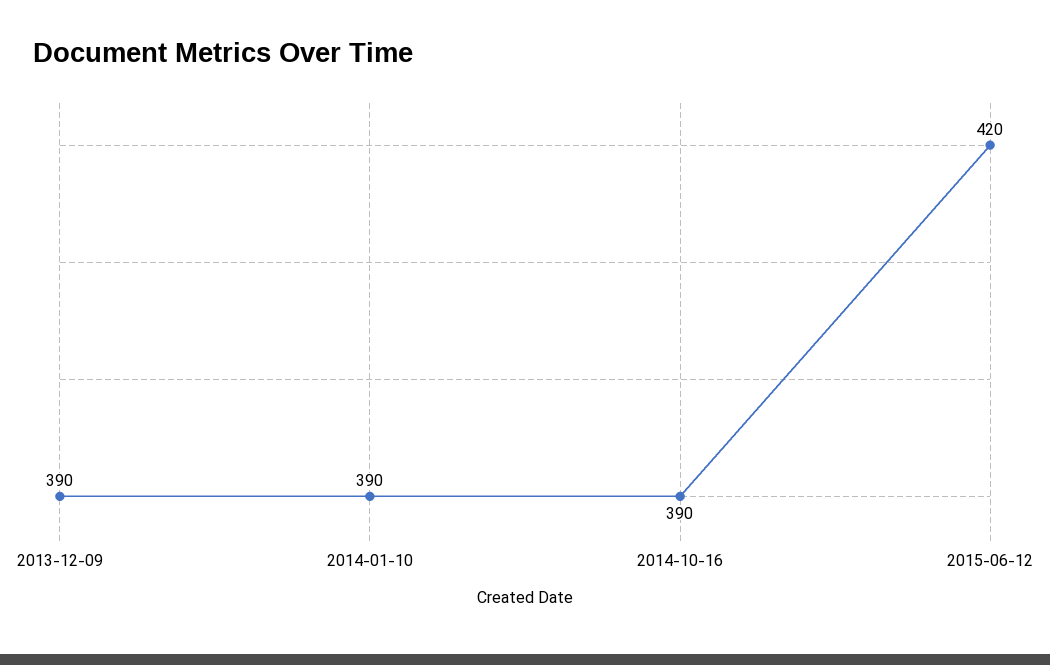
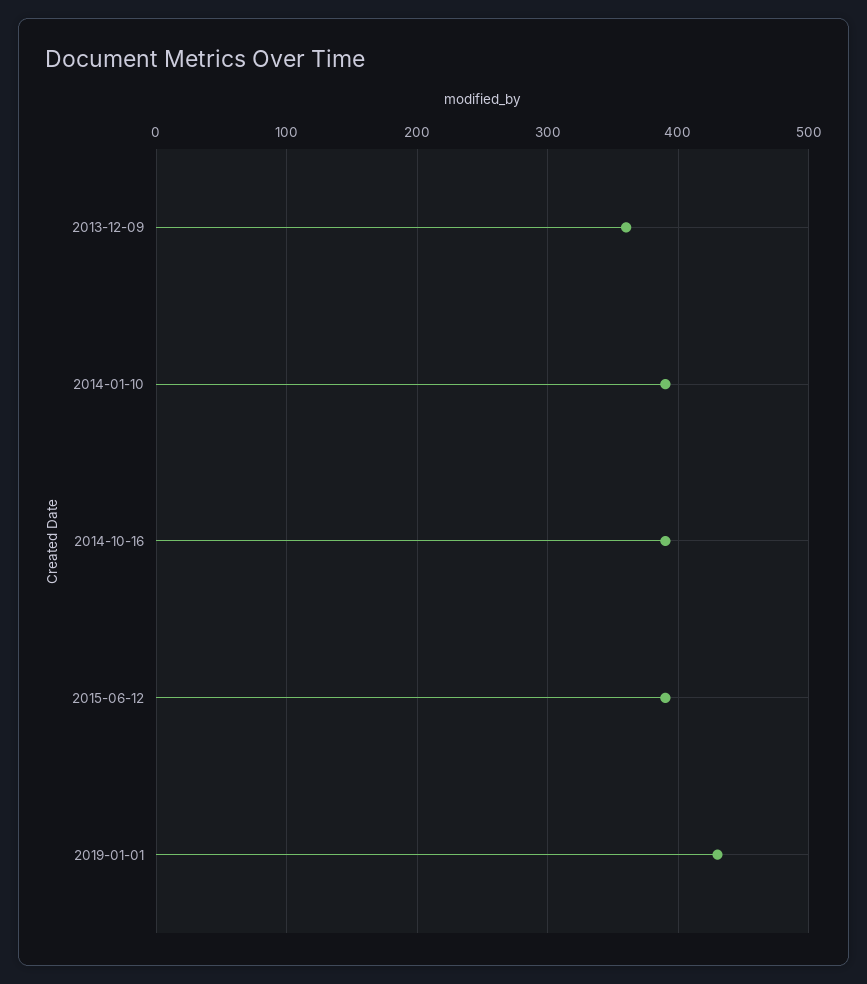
2013-12-09: 390 -> 360
2015-06-12: 420 -> 390
2019-01-01: none -> 430

